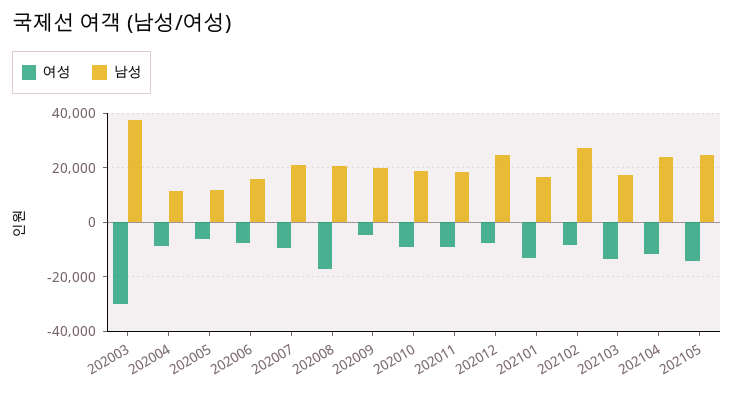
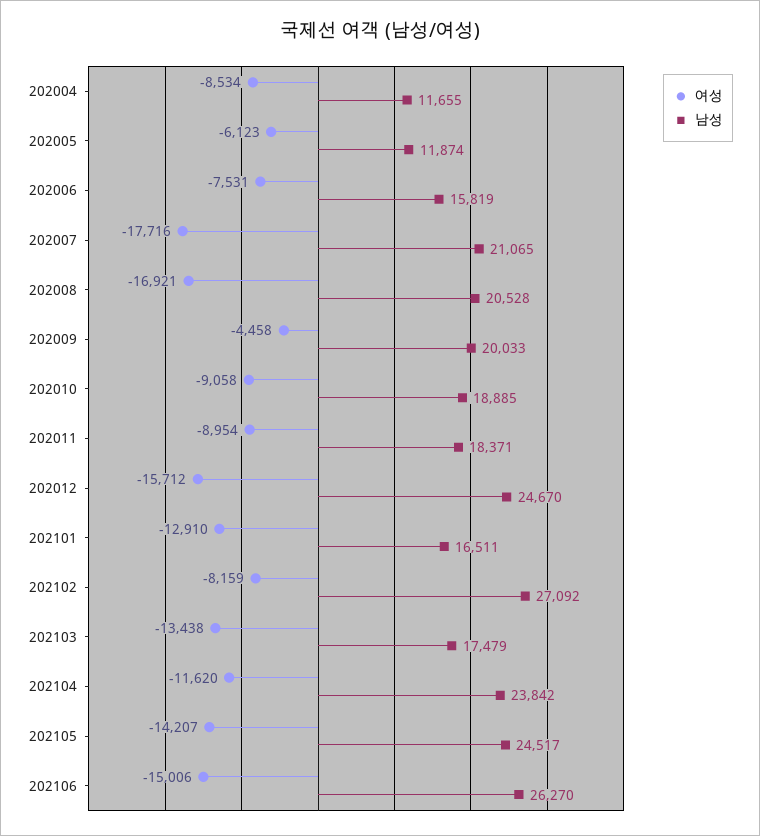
여성, 202003: -30000 -> none
남성, 202003: 37500 -> none
여성, 202007: -10000 -> -17716
여성, 202012: -7500 -> -15712
여성, 202106: none -> -15006
남성, 202106: none -> 26270

